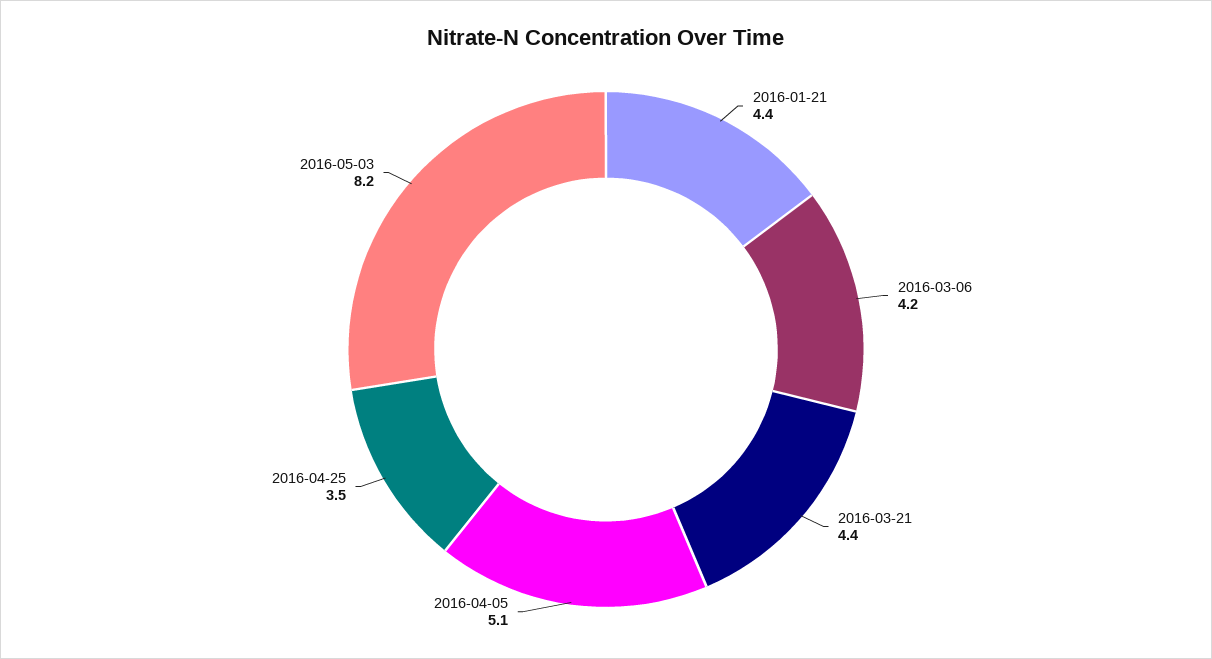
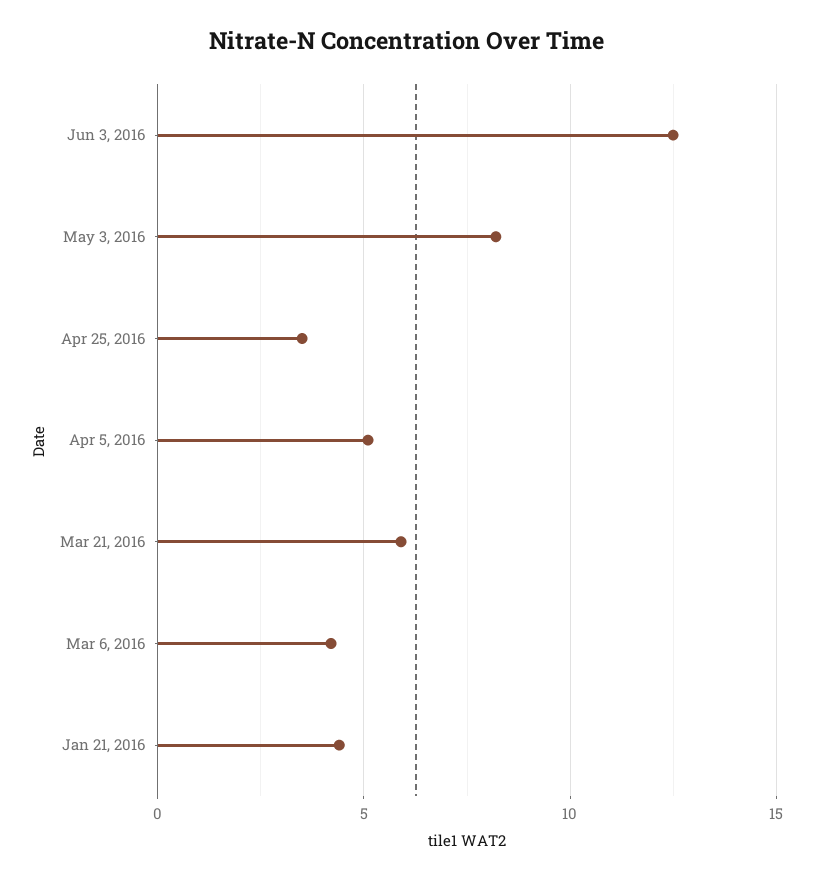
2016-03-21: 4.4 -> 6
Jun 3, 2016: none -> 12.5

